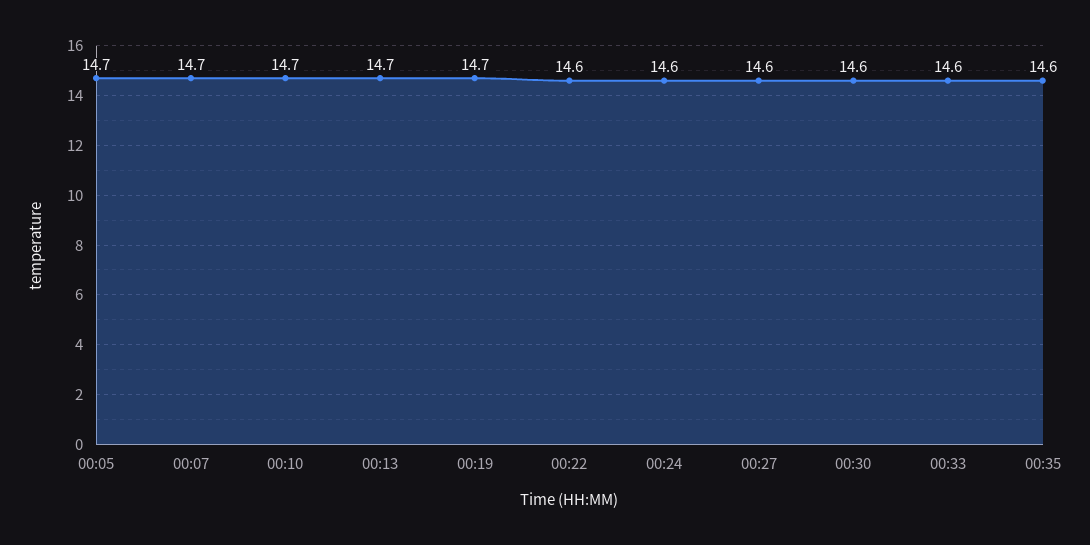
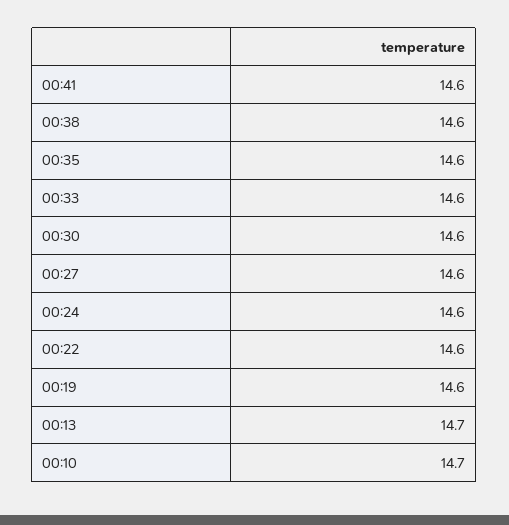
00:05: 14.7 -> none
00:07: 14.7 -> none
00:19: 14.7 -> 14.6
00:41: none -> 14.6
00:38: none -> 14.6

